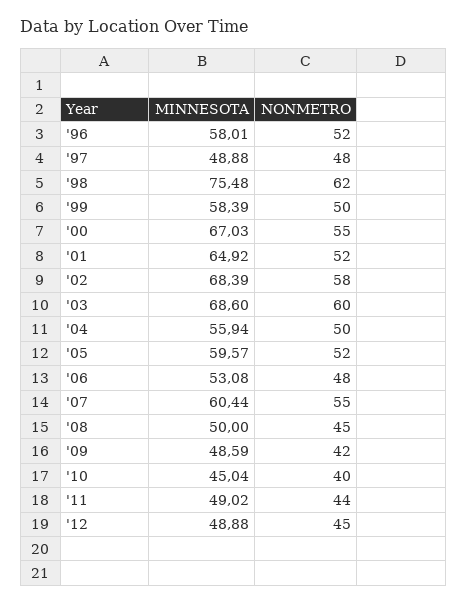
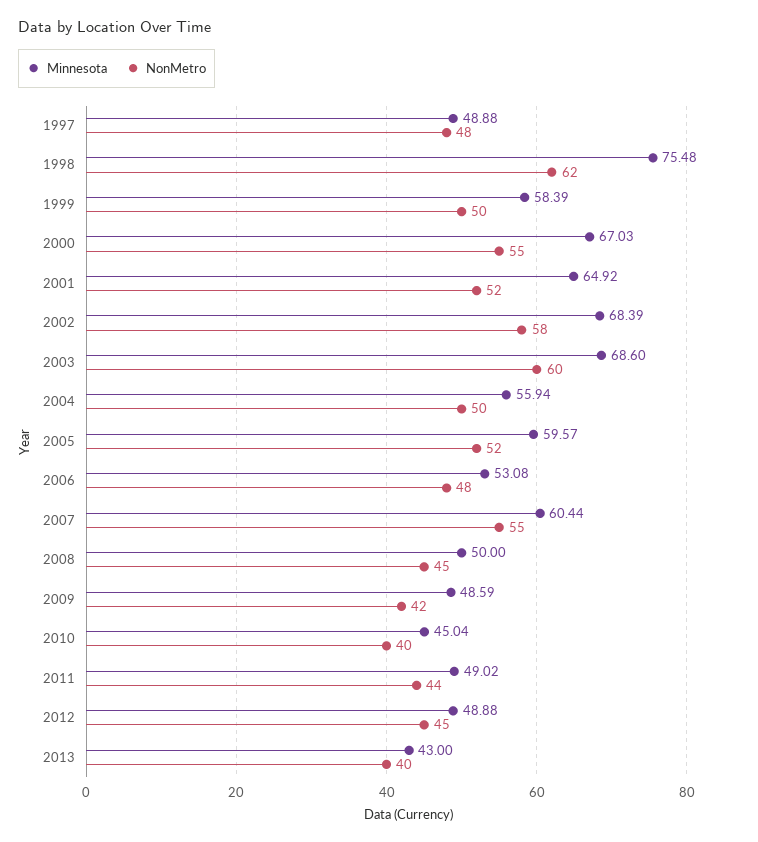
MINNESOTA, '96: 58.01 -> none
NONMETRO, '96: 52 -> none
MINNESOTA, 2013: none -> 43
NONMETRO, 2013: none -> 40

